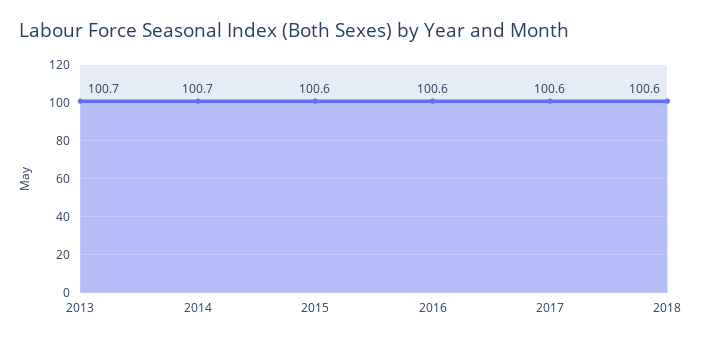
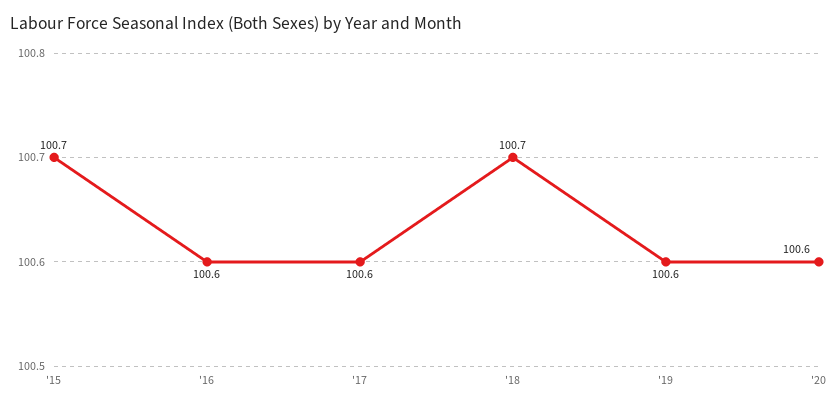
2013: 100.7 -> none
2014: 100.7 -> none
2015: 100.6 -> 100.7
2018: 100.6 -> 100.7
'19: none -> 100.6
'20: none -> 100.6

